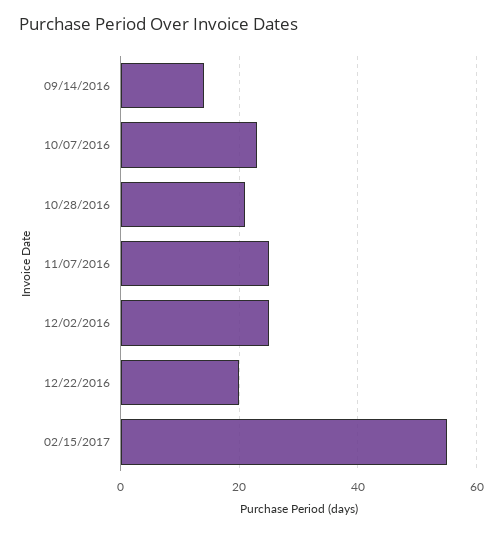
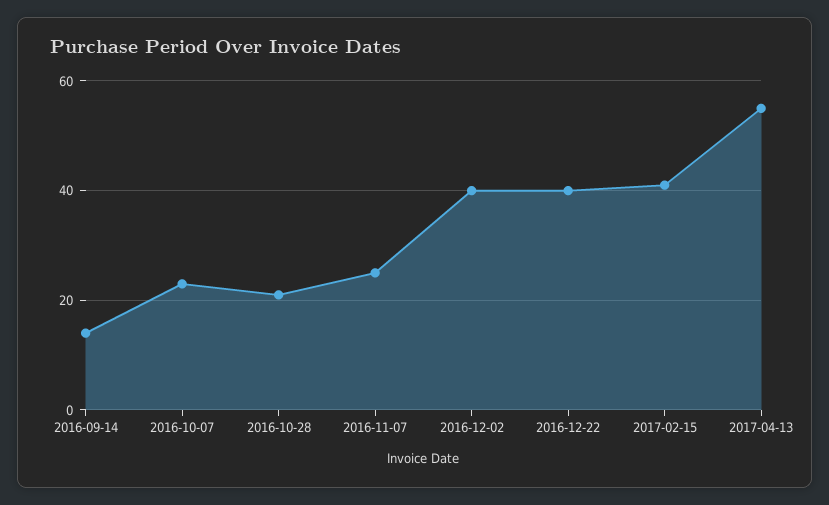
12/02/2016: 25 -> 40
12/22/2016: 20 -> 40
02/15/2017: 55 -> 40
2017-04-13: none -> 55

